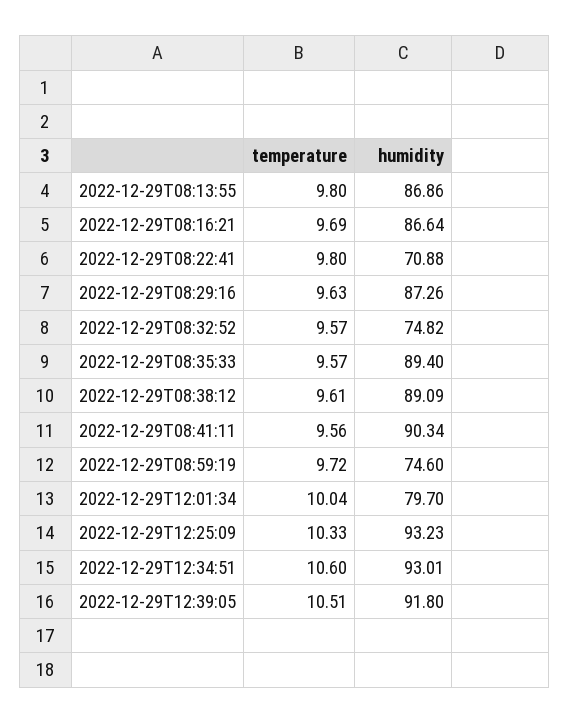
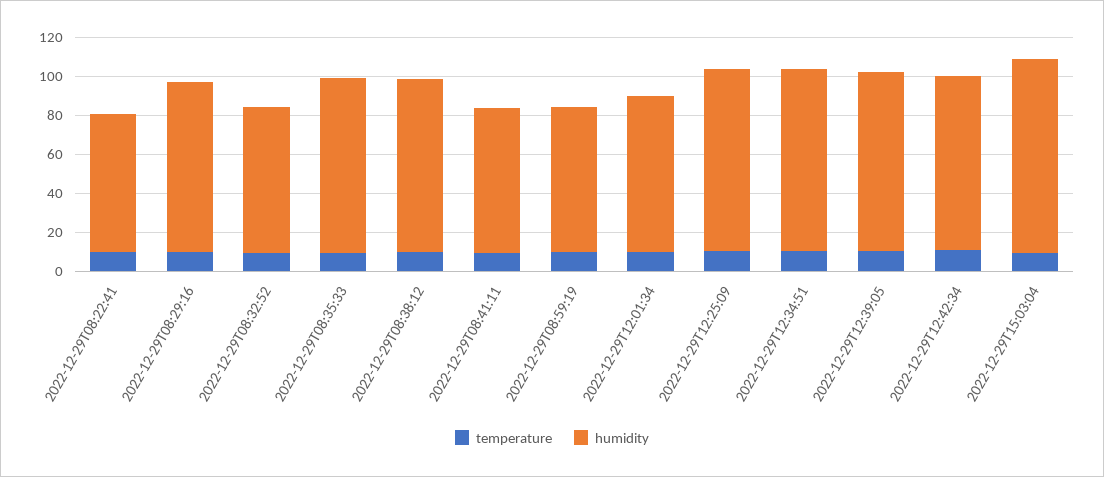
temperature, 2022-12-29T08:13:55: 9.8 -> none
humidity, 2022-12-29T08:13:55: 86.86 -> none
temperature, 2022-12-29T08:16:21: 9.69 -> none
humidity, 2022-12-29T08:16:21: 86.64 -> none
humidity, 2022-12-29T08:41:11: 90.34 -> 75
temperature, 2022-12-29T12:42:34: none -> 10
humidity, 2022-12-29T12:42:34: none -> 90
temperature, 2022-12-29T15:03:04: none -> 10
humidity, 2022-12-29T15:03:04: none -> 100

